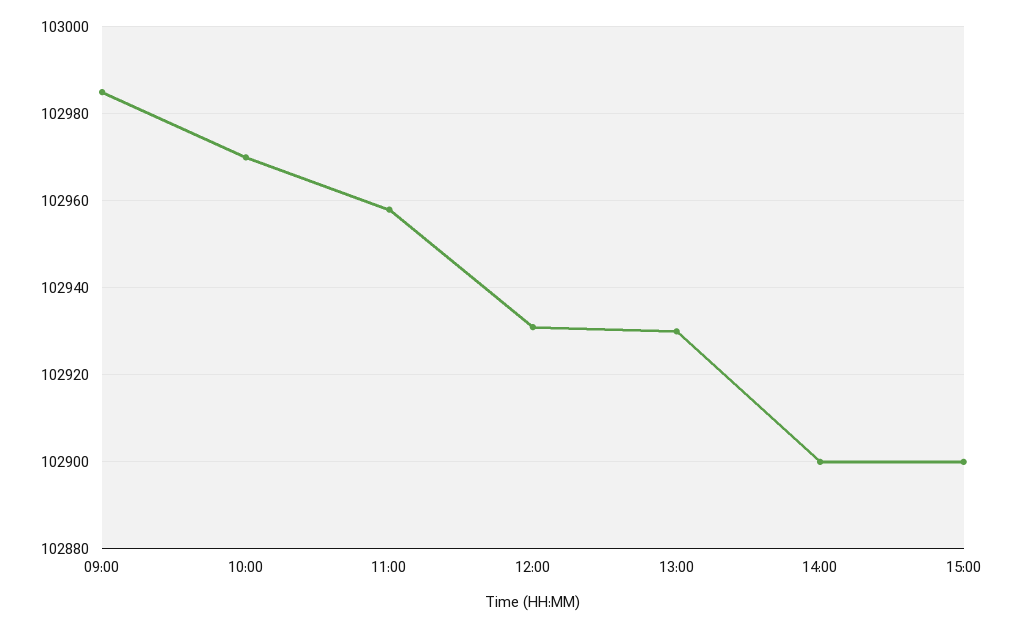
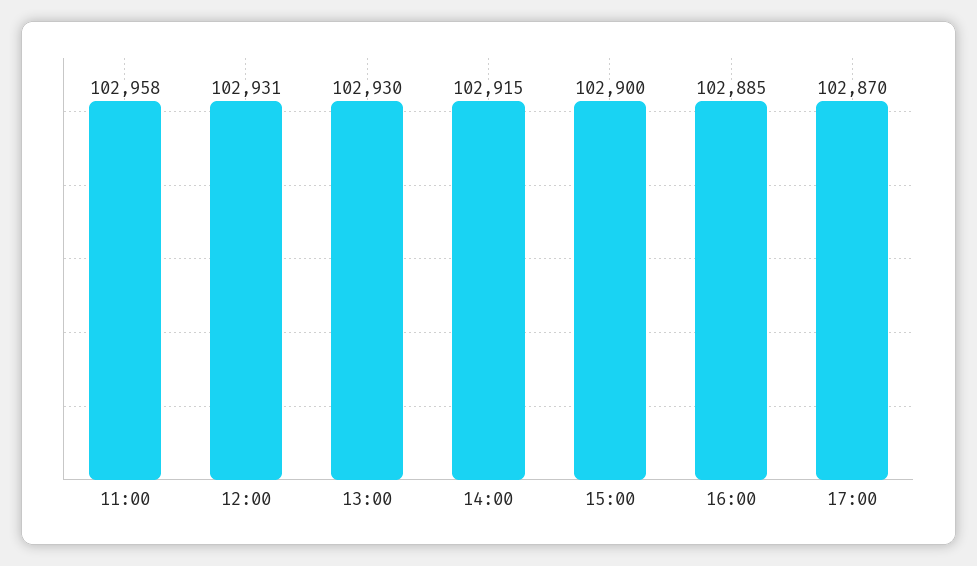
09:00: 102985 -> none
10:00: 102970 -> none
14:00: 102900 -> 102915
16:00: none -> 102885
17:00: none -> 102870

